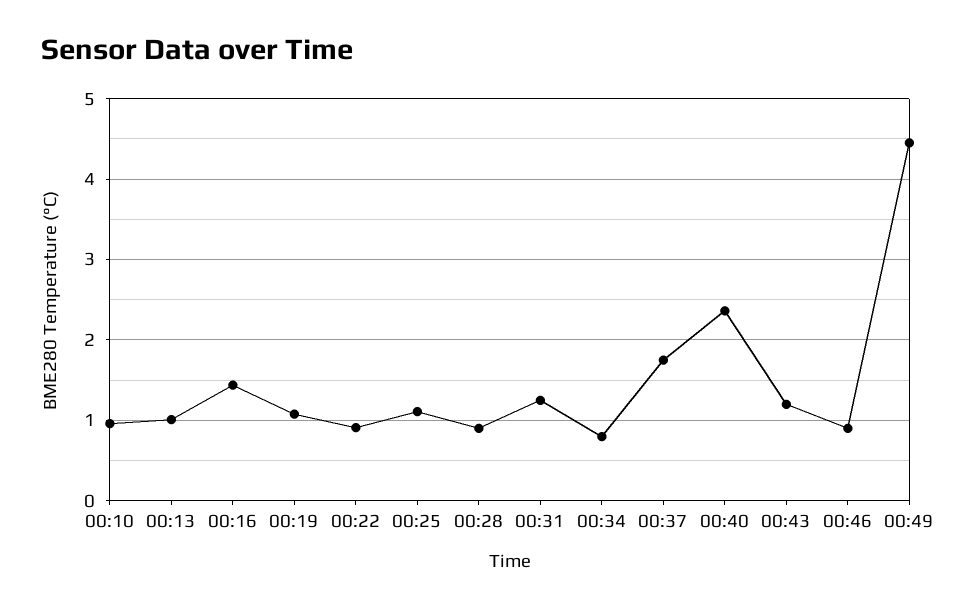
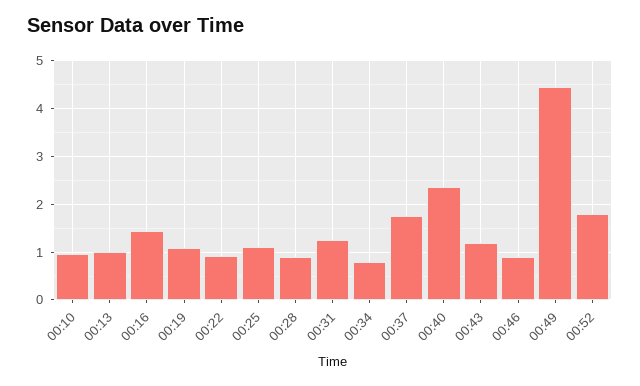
00:52: none -> 1.8

